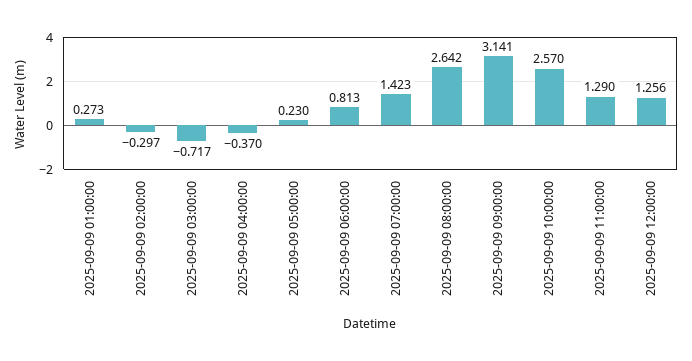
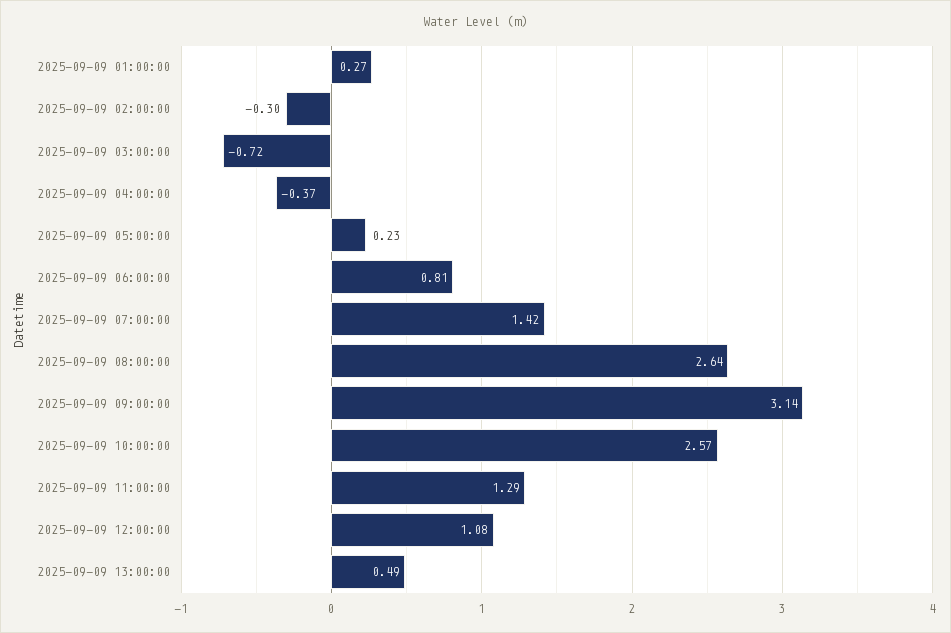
2025-09-09 12:00:00: 1.256 -> 1.08
2025-09-09 13:00:00: none -> 0.49

